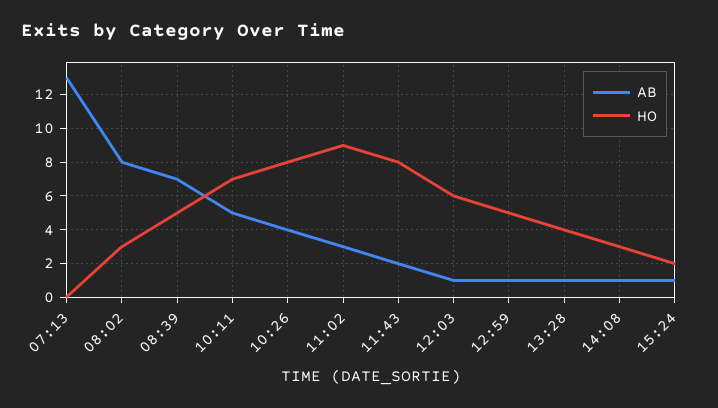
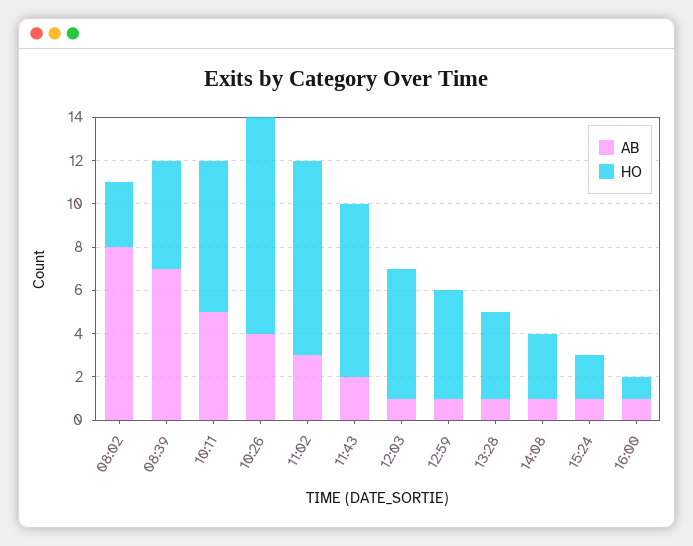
AB, 07:13: 13 -> none
HO, 07:13: 0 -> none
HO, 10:26: 8 -> 10
AB, 16:00: none -> 1
HO, 16:00: none -> 1

